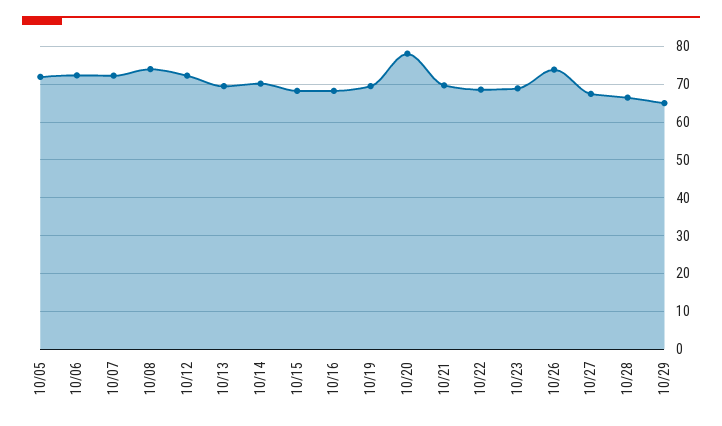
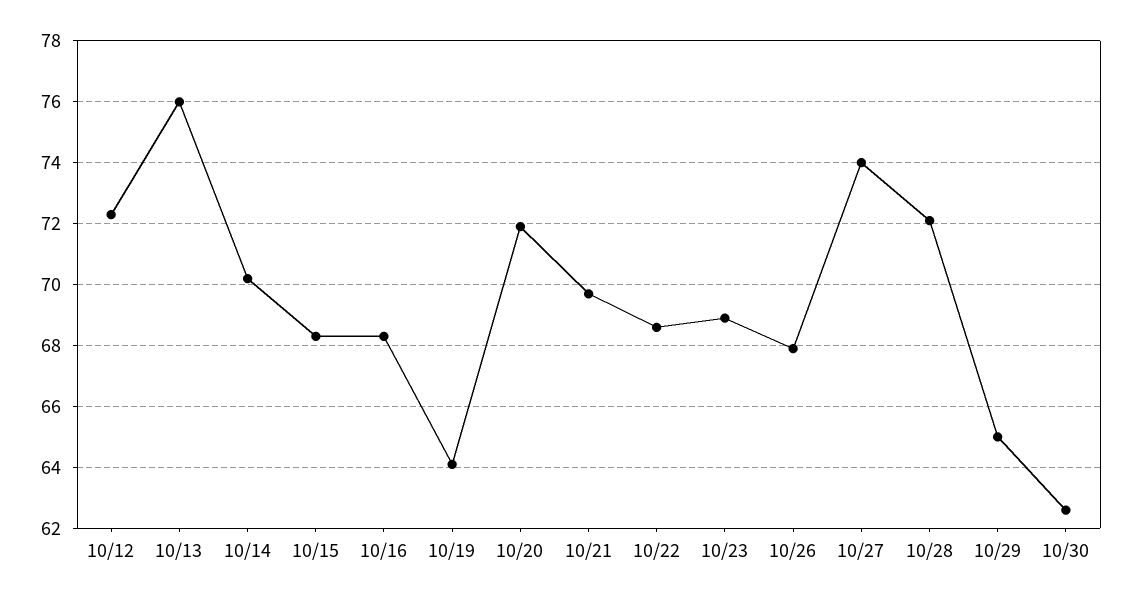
10/05: 72 -> none
10/06: 72 -> none
10/07: 72 -> none
10/08: 74 -> none
10/13: 70 -> 76
10/19: 70 -> 64
10/20: 78 -> 72
10/26: 74 -> 68
10/27: 68 -> 74
10/28: 66 -> 72
10/30: none -> 62.5

